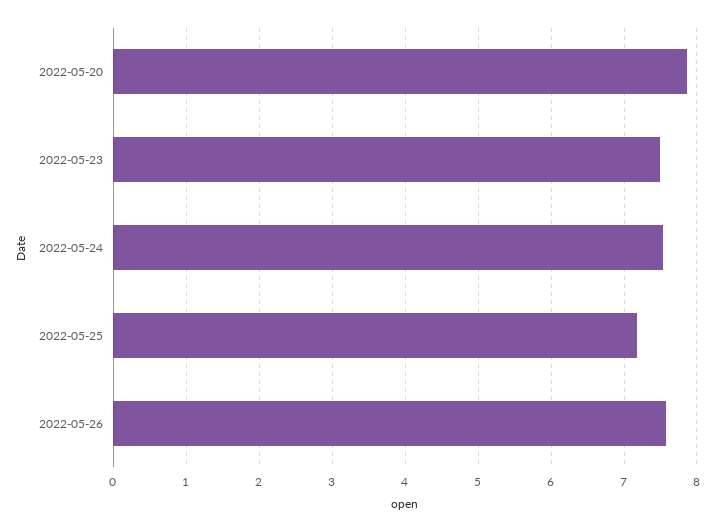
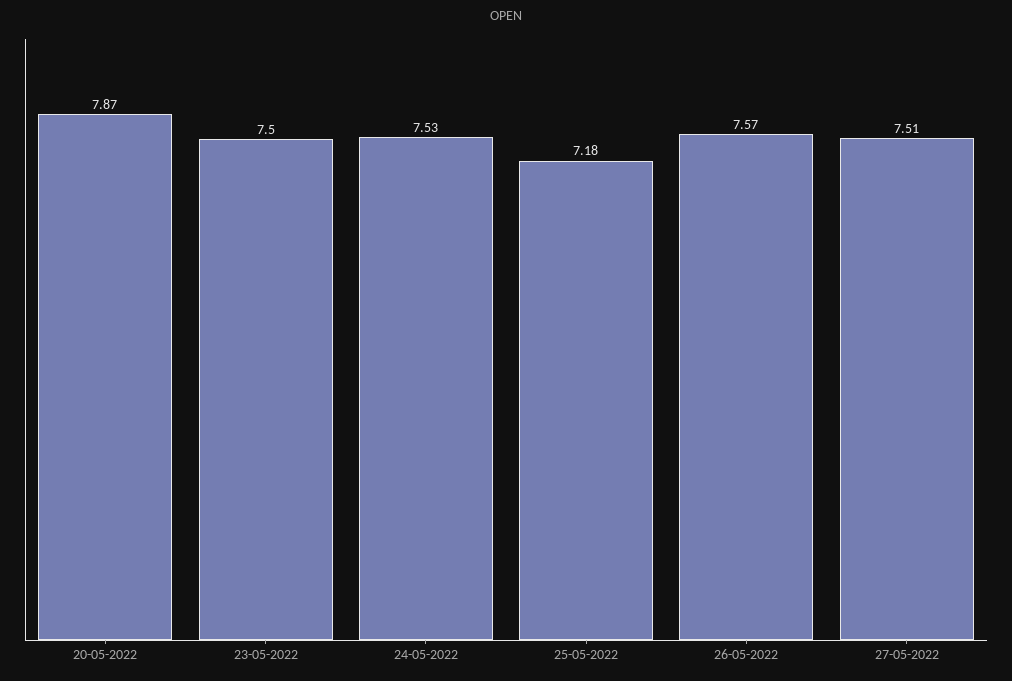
27-05-2022: none -> 7.51

